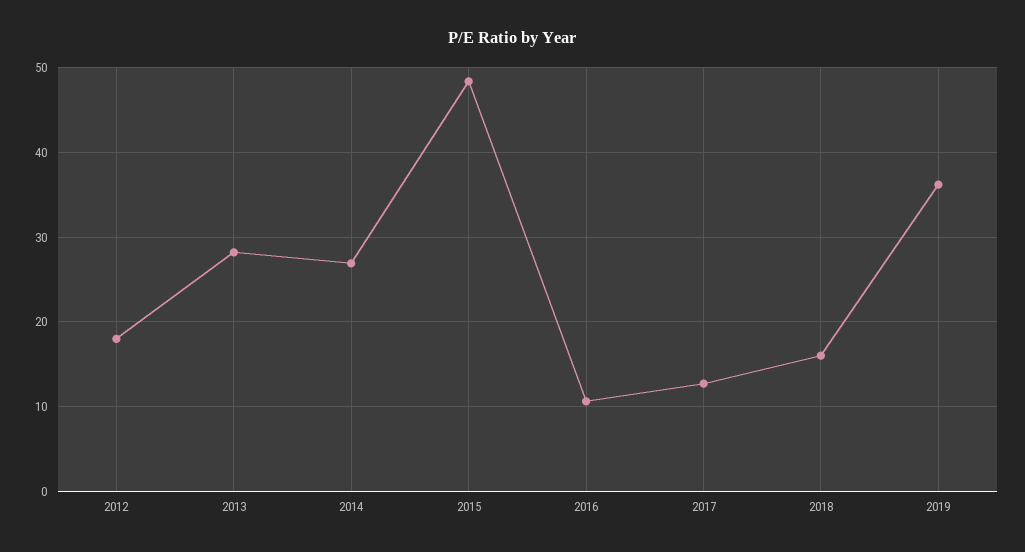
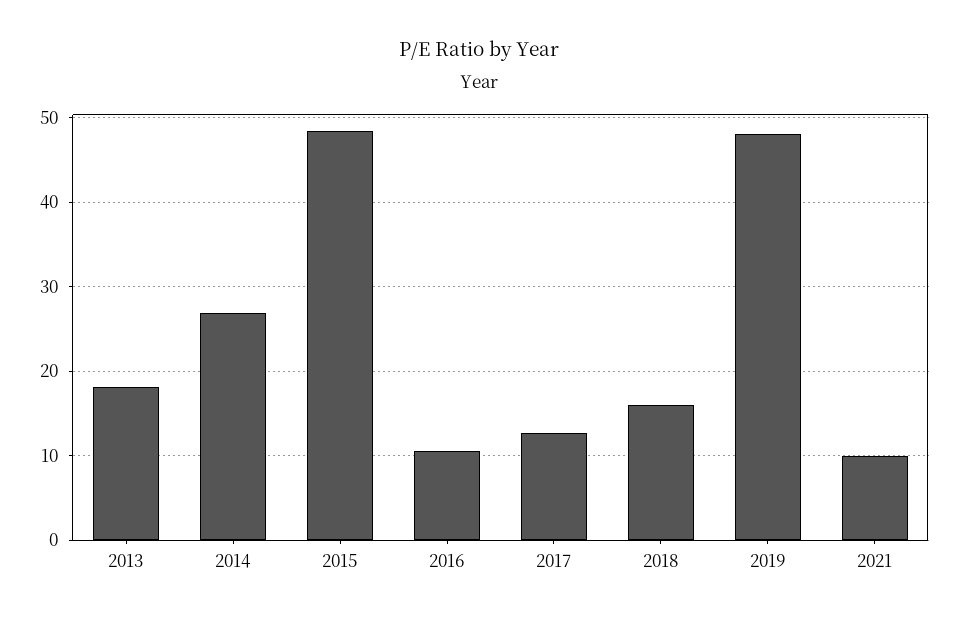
2012: 18 -> none
2013: 28 -> 18
2019: 36 -> 48
2021: none -> 10

